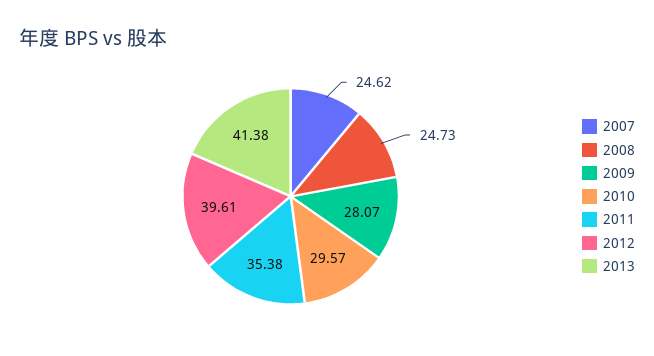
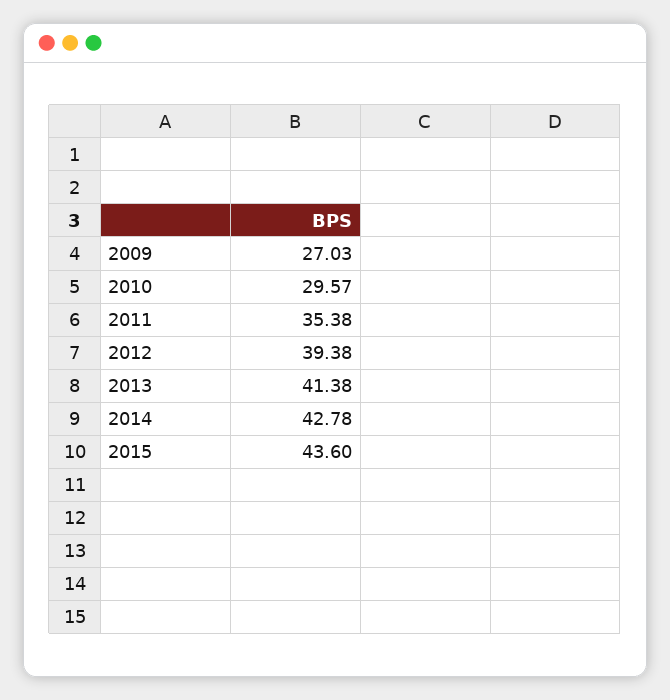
2007: 24.62 -> none
2008: 24.73 -> none
2009: 28.07 -> 27.03
2012: 39.61 -> 39.38
2014: none -> 42.78
2015: none -> 43.6

